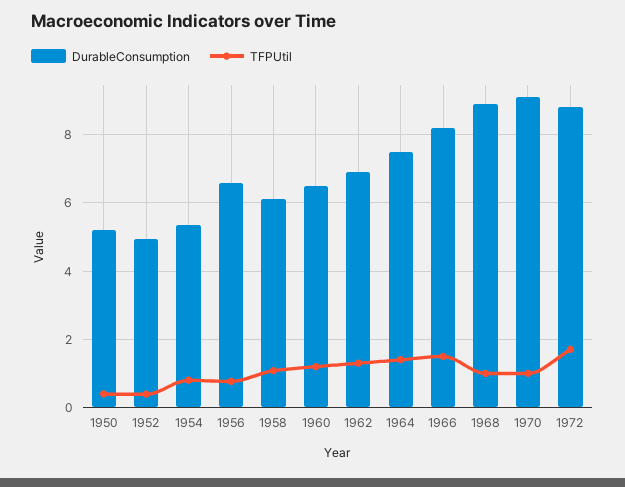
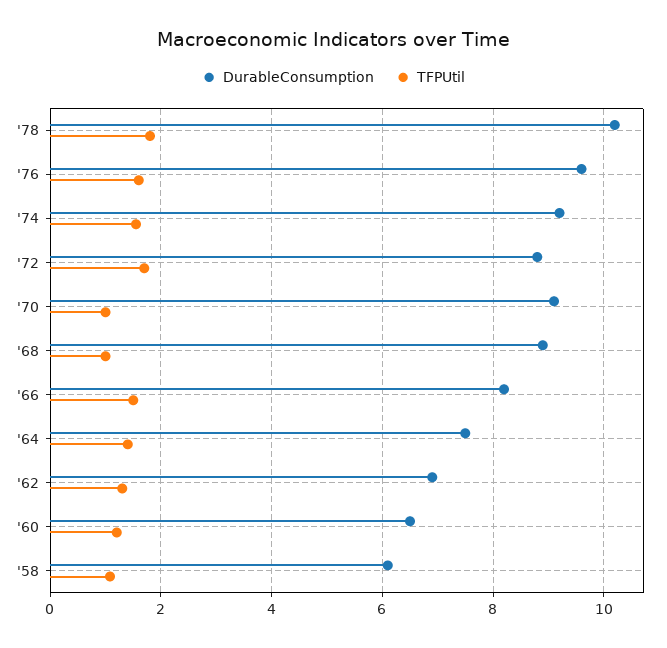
DurableConsumption, 1950: 5.2 -> none
TFPUtil, 1950: 0.4 -> none
DurableConsumption, 1952: 5 -> none
TFPUtil, 1952: 0.4 -> none
DurableConsumption, 1954: 5.4 -> none
TFPUtil, 1954: 0.8 -> none
DurableConsumption, 1956: 6.6 -> none
TFPUtil, 1956: 0.8 -> none
DurableConsumption, '78: none -> 10.2
TFPUtil, '78: none -> 1.8
DurableConsumption, '76: none -> 9.6
TFPUtil, '76: none -> 1.6
DurableConsumption, '74: none -> 9.2
TFPUtil, '74: none -> 1.6

